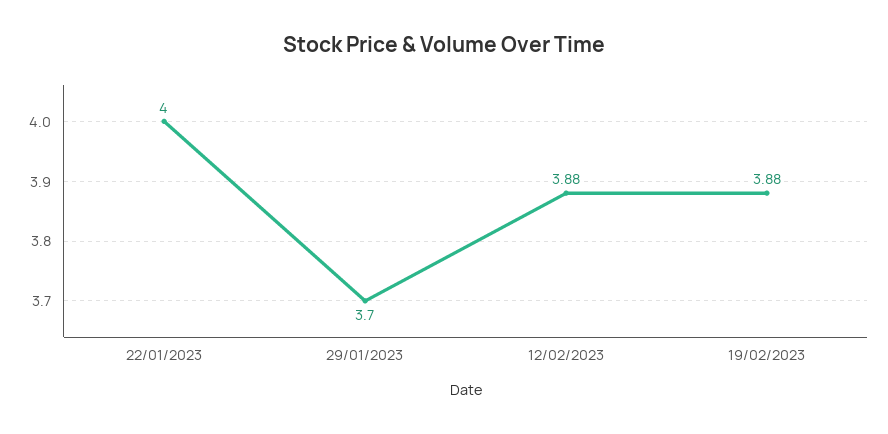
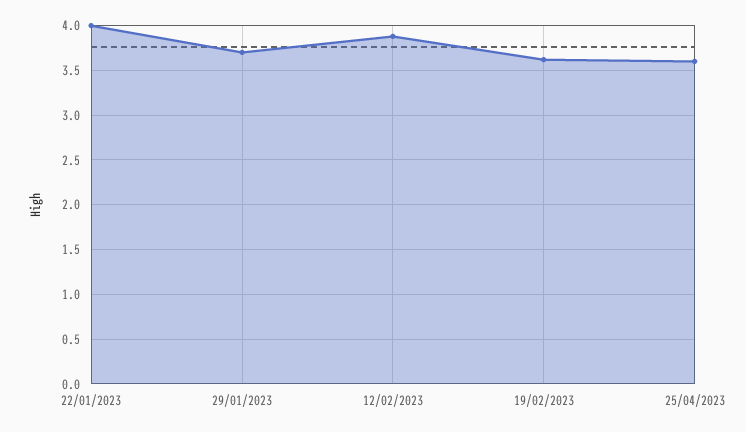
19/02/2023: 3.88 -> 3.6
25/04/2023: none -> 3.6

